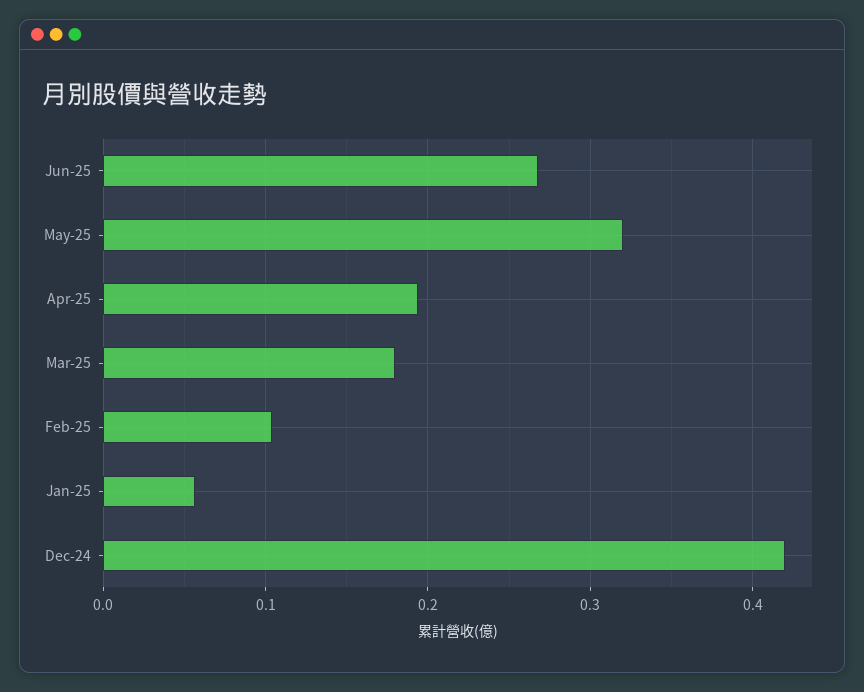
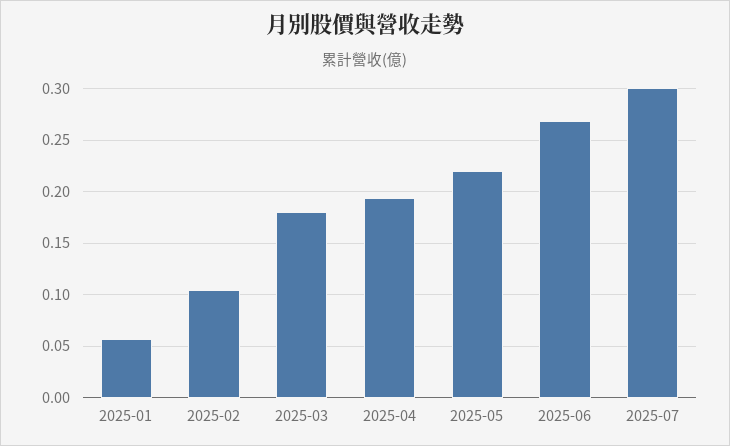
May-25: 0.32 -> 0.22
Dec-24: 0.42 -> none
2025-07: none -> 0.3

